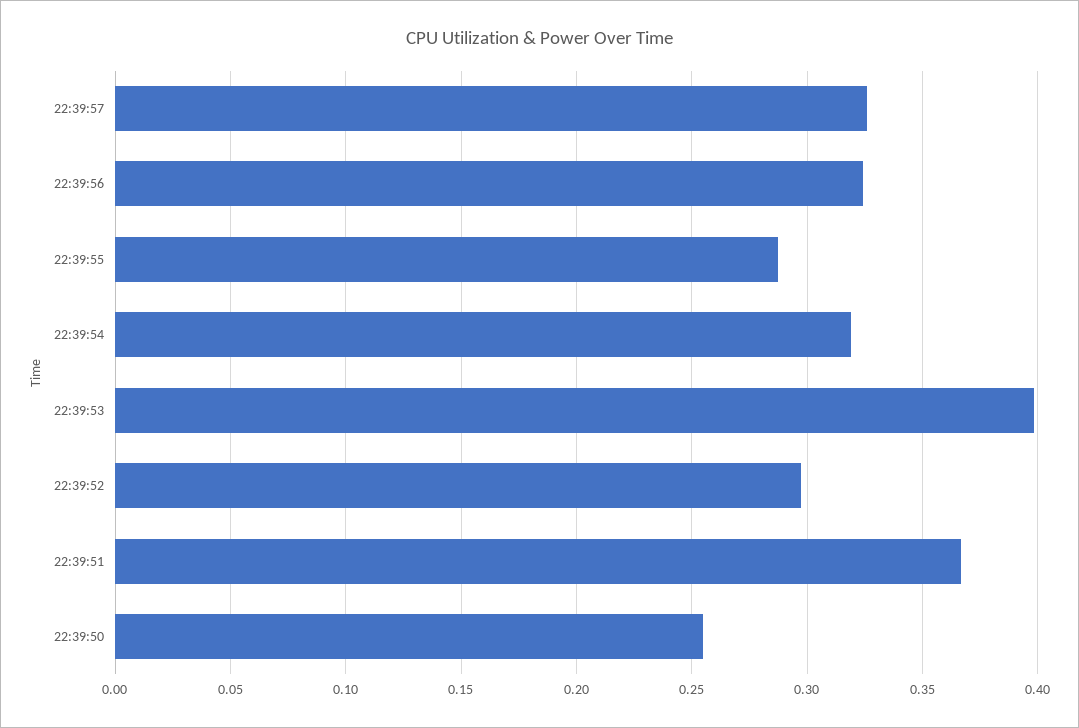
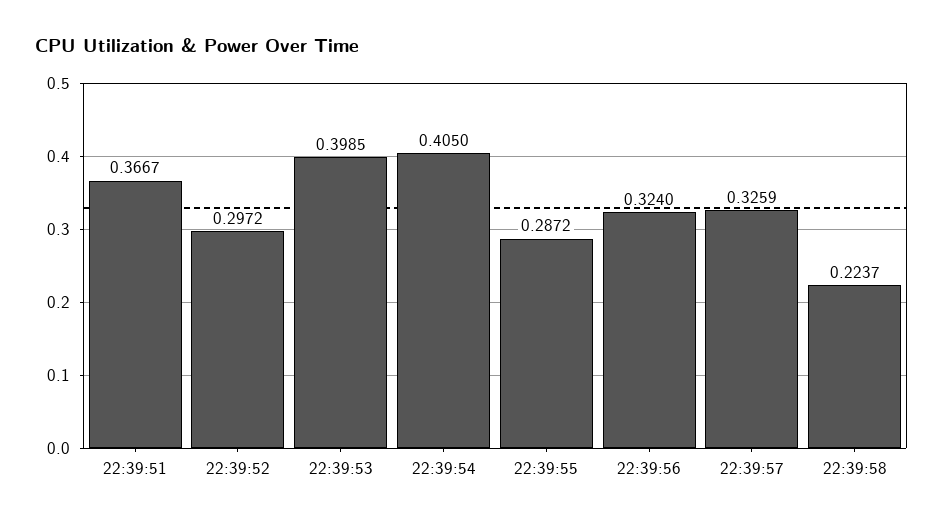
22:39:54: 0.32 -> 0.405
22:39:50: 0.255 -> none
22:39:58: none -> 0.2237

